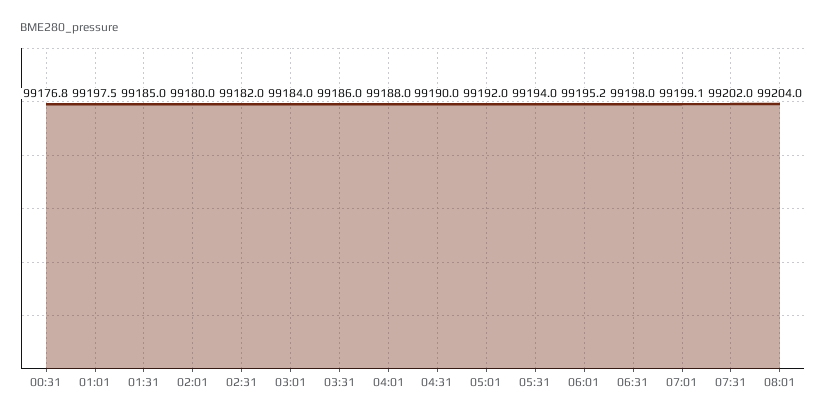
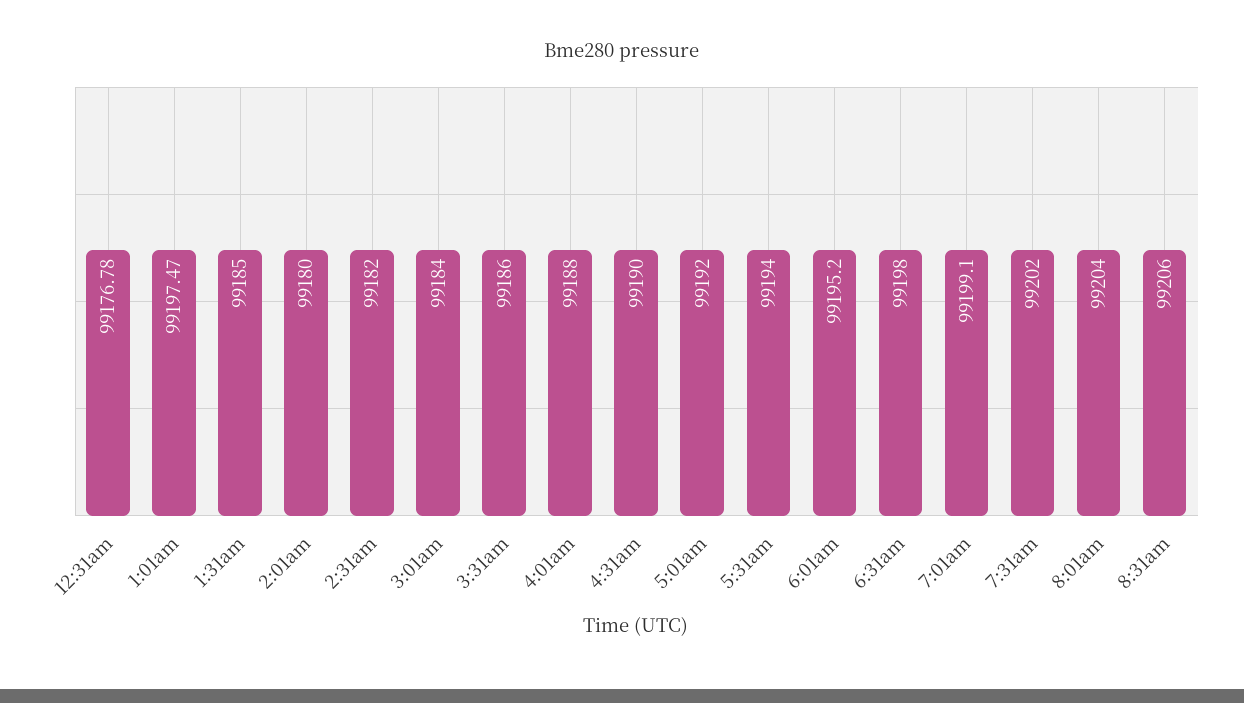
8:31am: none -> 99206

